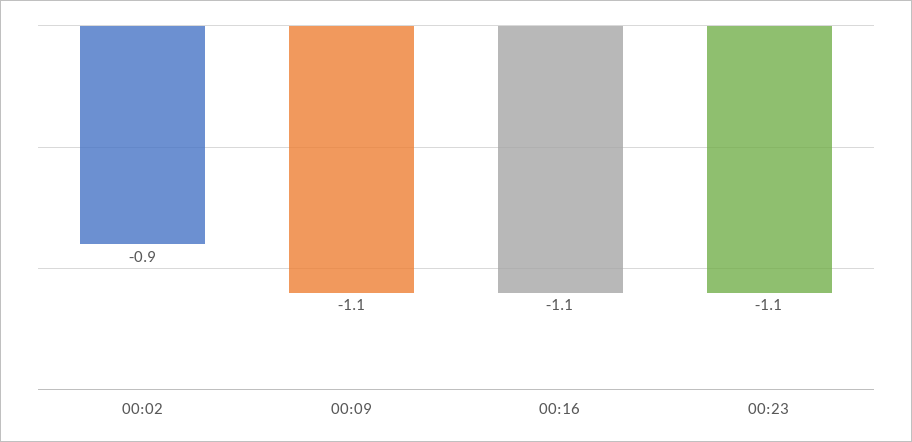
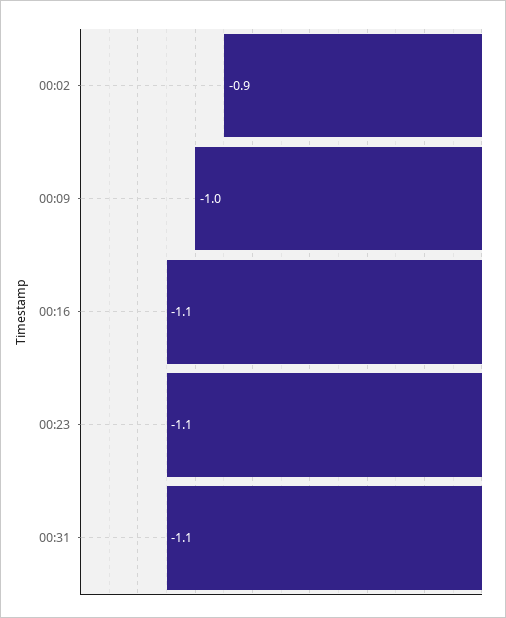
00:09: -1.1 -> -1
00:31: none -> -1.1

